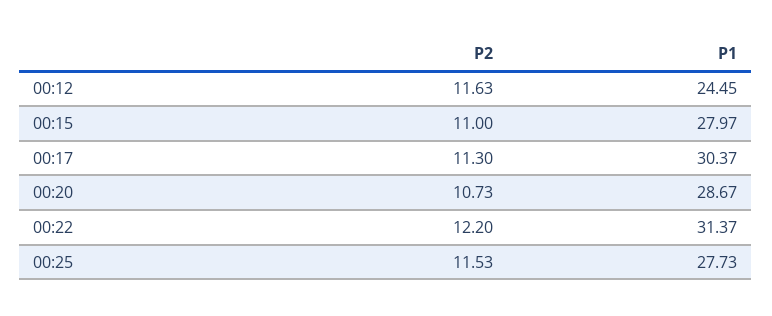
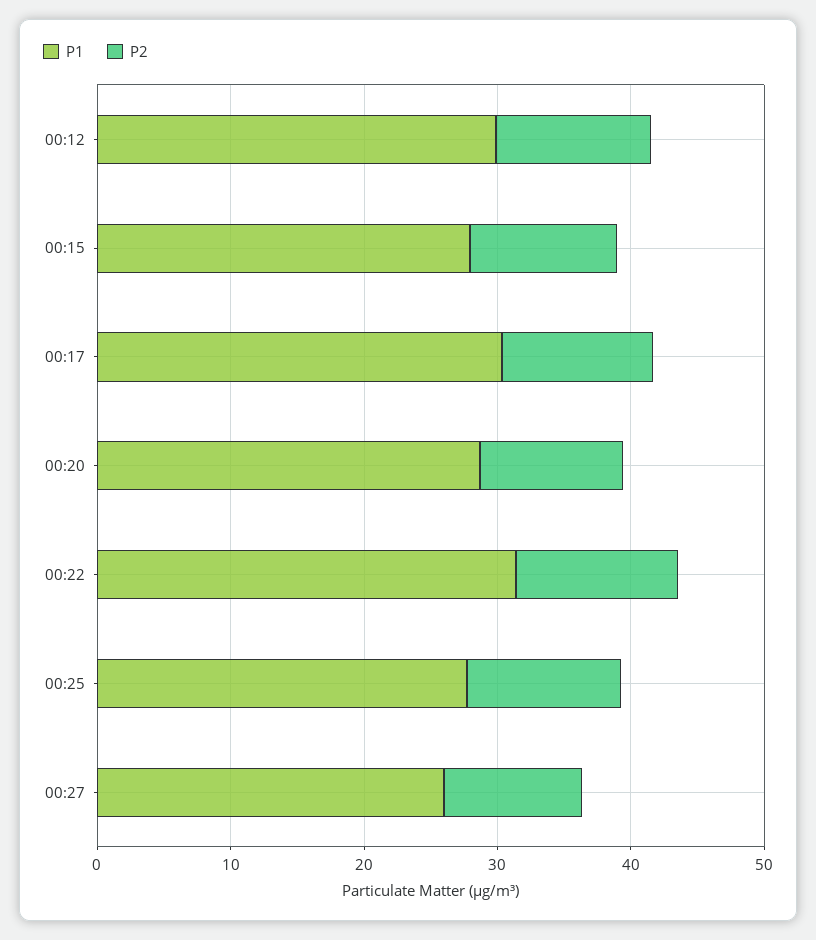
P1, 00:12: 24.45 -> 30
P1, 00:27: none -> 26
P2, 00:27: none -> 10

